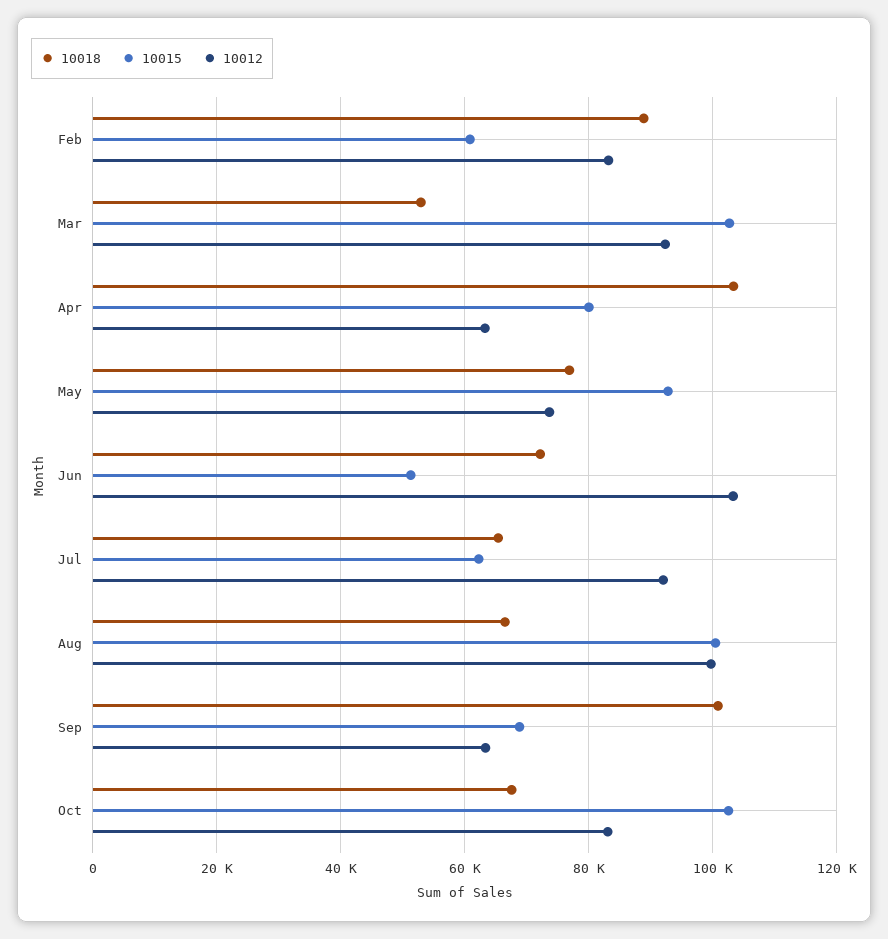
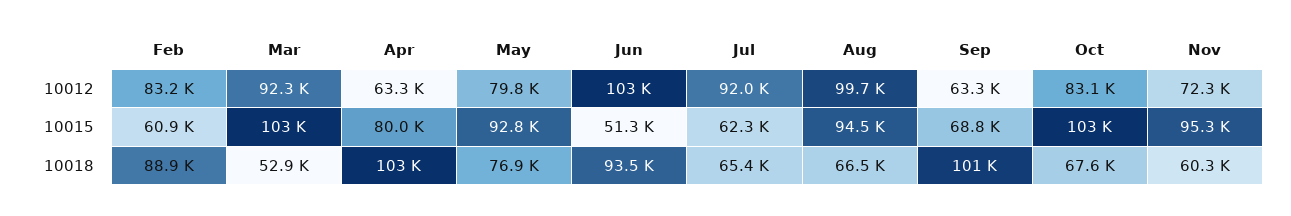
10012, May: 74000 -> 79800
10018, Jun: 72000 -> 93500
10015, Aug: 100000 -> 94500
10012, Nov: none -> 72300
10015, Nov: none -> 95300
10018, Nov: none -> 60300

